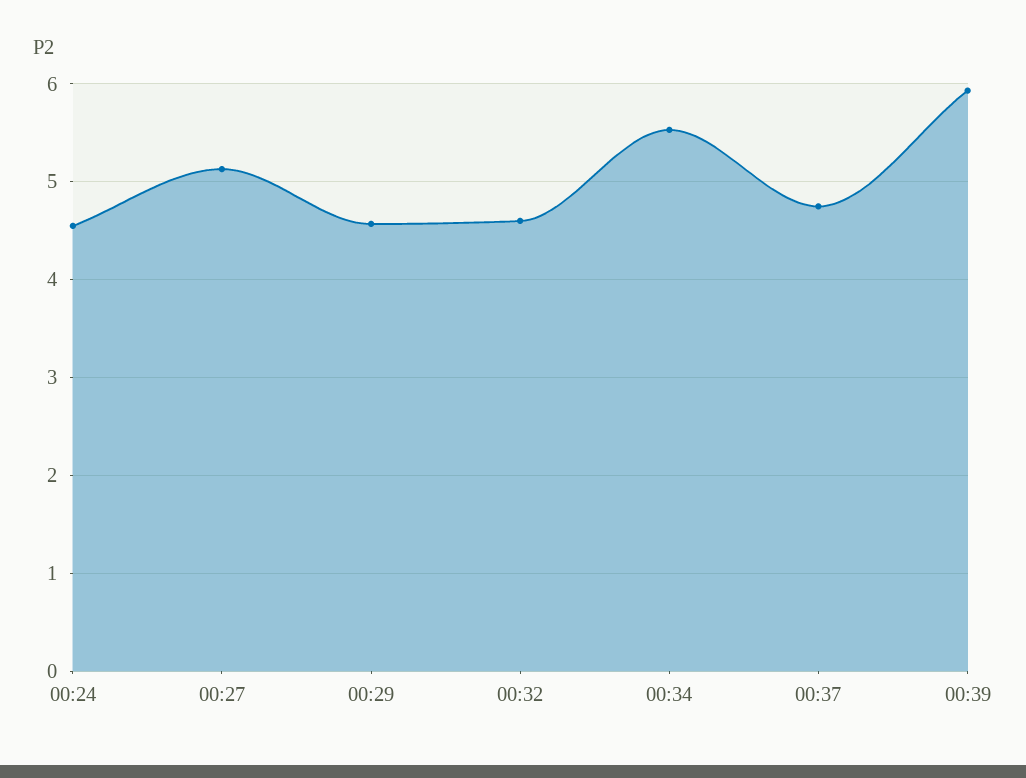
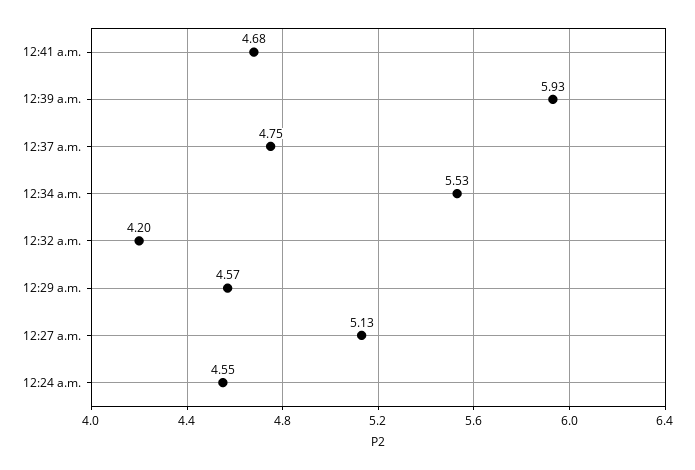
00:32: 4.6 -> 4.2
12:41 a.m.: none -> 4.68

